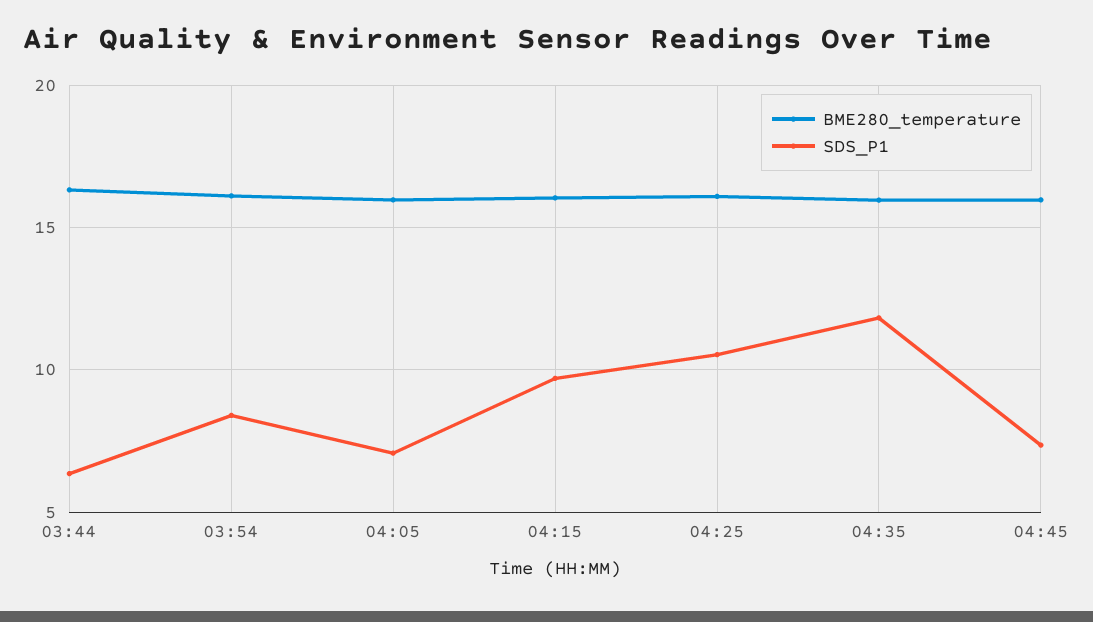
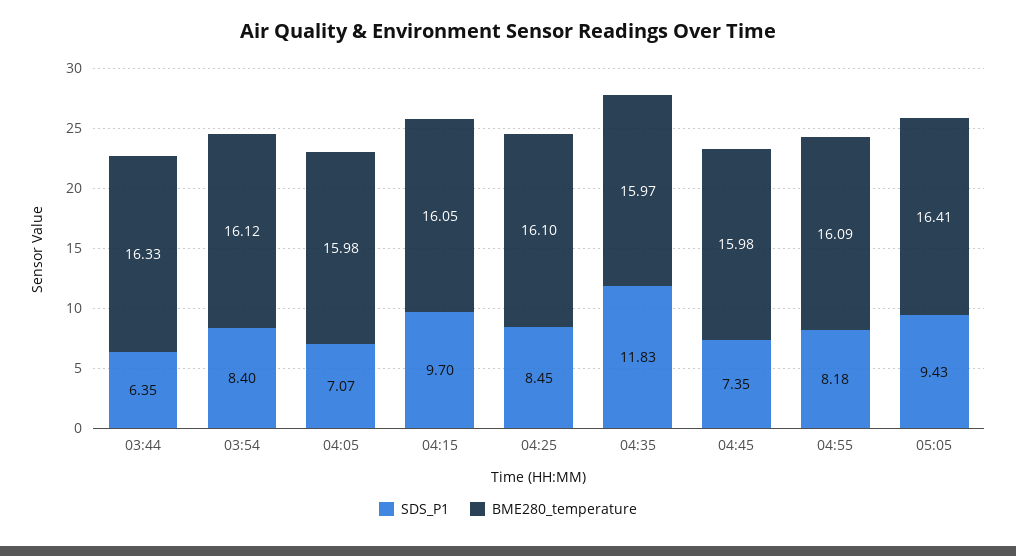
SDS_P1, 04:25: 10.5 -> 8.45
SDS_P1, 04:55: none -> 8.18
BME280_temperature, 04:55: none -> 16.09
SDS_P1, 05:05: none -> 9.43
BME280_temperature, 05:05: none -> 16.41

